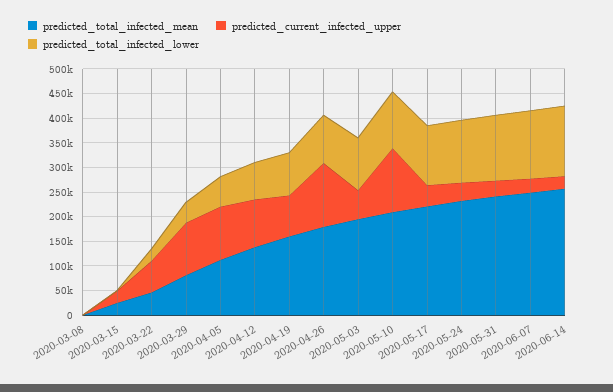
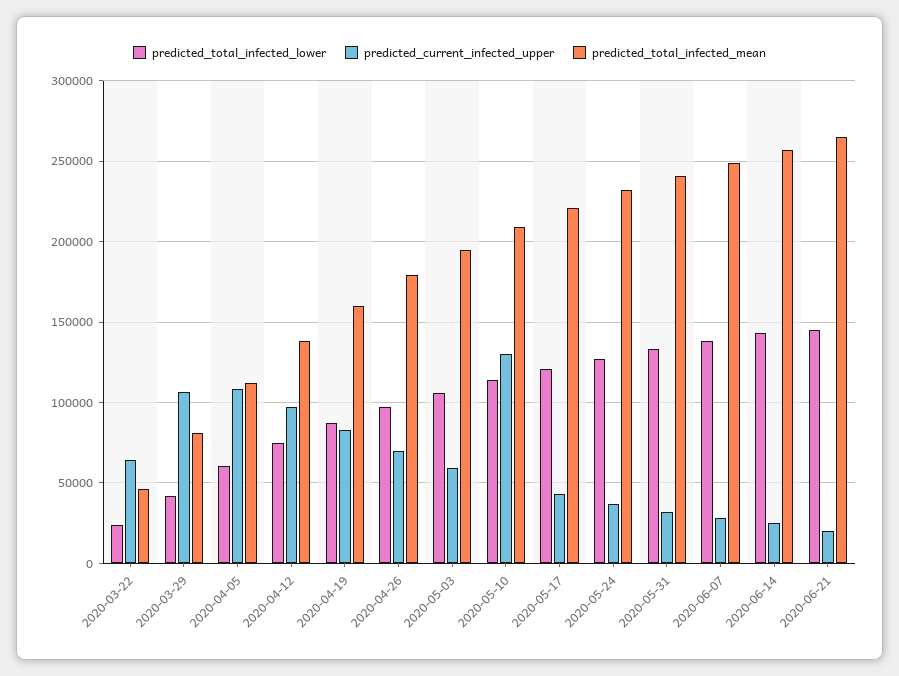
predicted_total_infected_mean, 2020-03-08: 0 -> none
predicted_current_infected_upper, 2020-03-08: 0 -> none
predicted_total_infected_lower, 2020-03-08: 0 -> none
predicted_total_infected_mean, 2020-03-15: 25000 -> none
predicted_current_infected_upper, 2020-03-15: 25000 -> none
predicted_total_infected_lower, 2020-03-15: 0 -> none
predicted_current_infected_upper, 2020-04-26: 125000 -> 70000
predicted_total_infected_lower, 2020-06-21: none -> 145000
predicted_current_infected_upper, 2020-06-21: none -> 20000
predicted_total_infected_mean, 2020-06-21: none -> 265000

